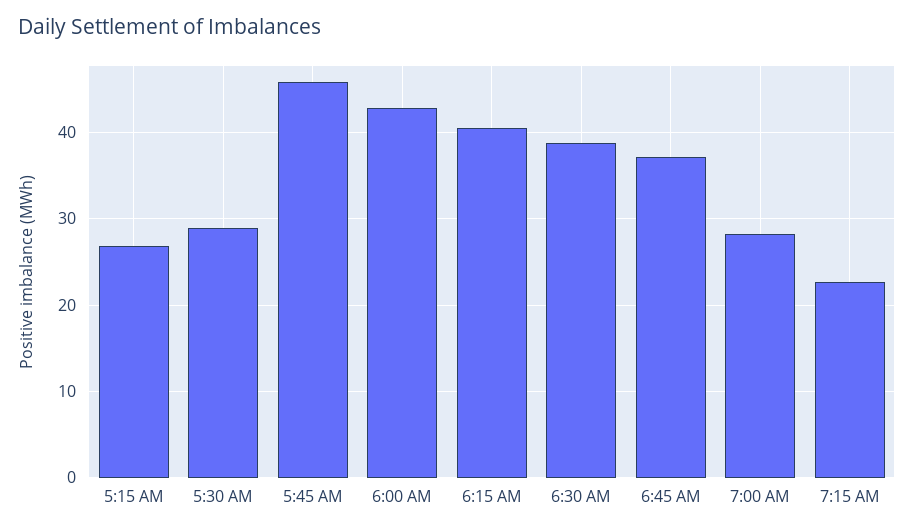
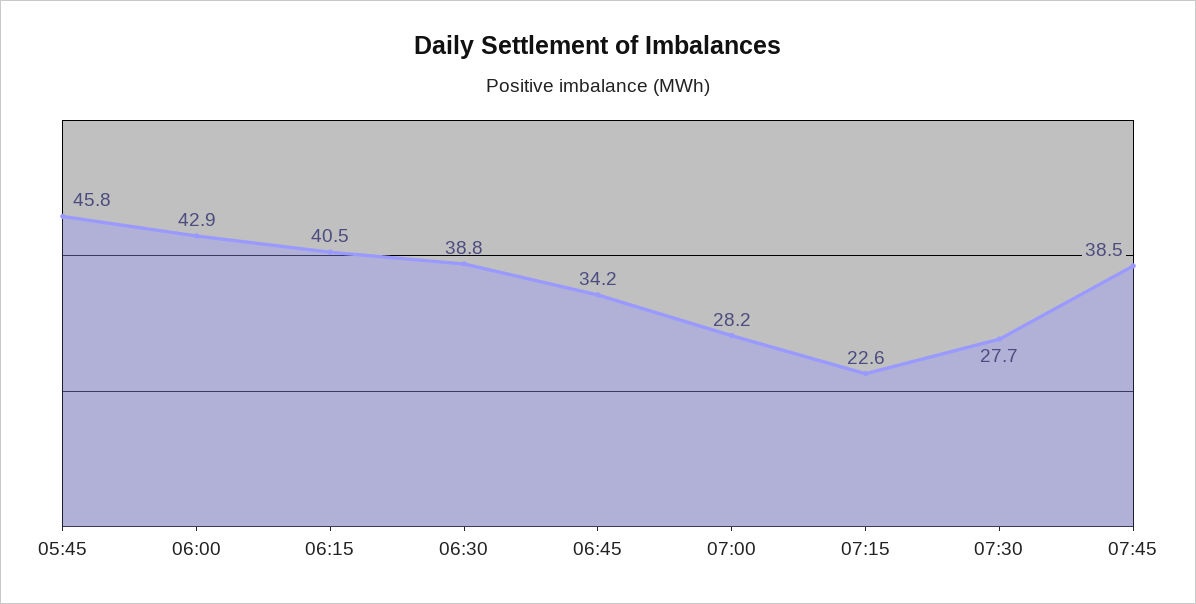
5:15 AM: 27 -> none
5:30 AM: 29 -> none
6:45 AM: 37 -> 34.2
07:30: none -> 27.7
07:45: none -> 38.5

